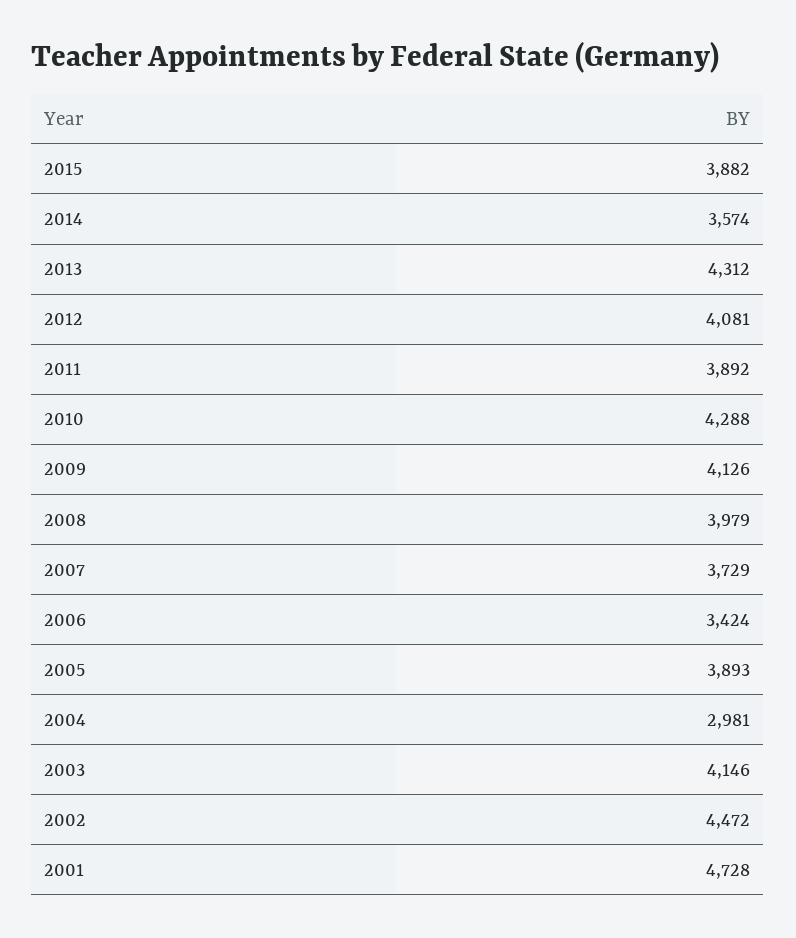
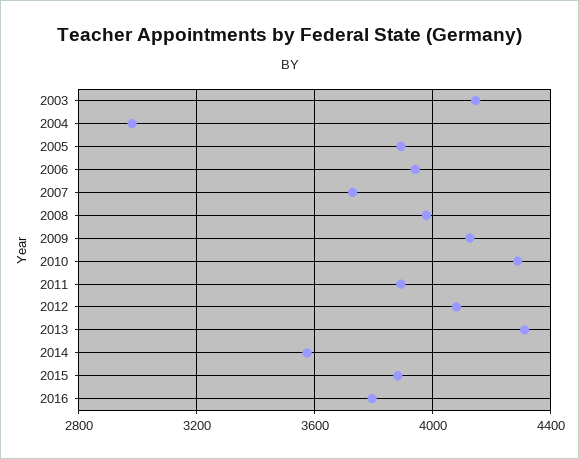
2006: 3424 -> 3950
2002: 4472 -> none
2001: 4728 -> none
2016: none -> 3800

